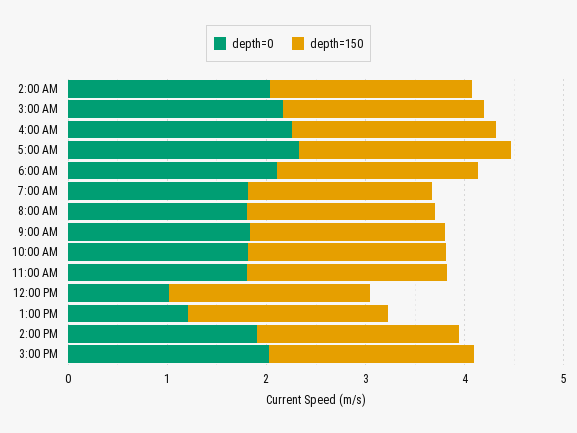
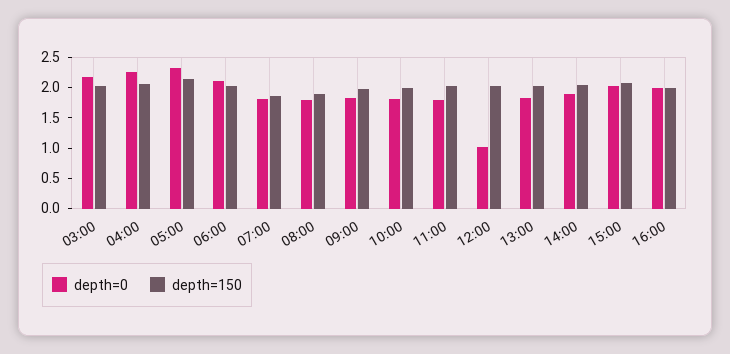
depth=0, 2:00 AM: 2 -> none
depth=150, 2:00 AM: 2 -> none
depth=0, 1:00 PM: 1.2 -> 1.75
depth=0, 16:00: none -> 2
depth=150, 16:00: none -> 2

